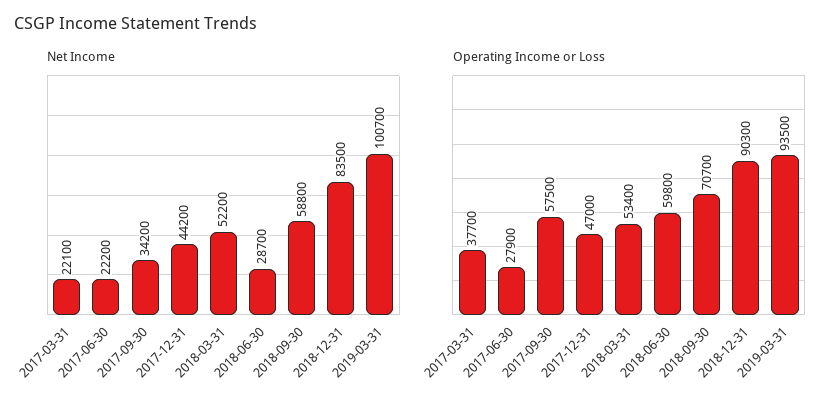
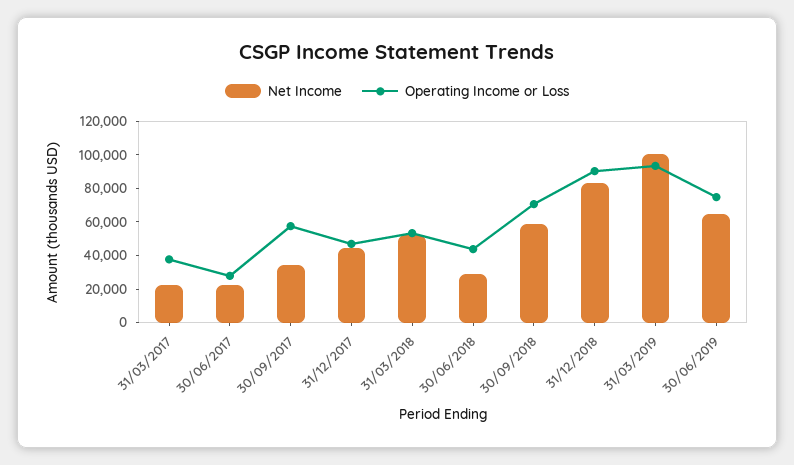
Operating Income or Loss, 2018-06-30: 59800 -> 45000
Net Income, 30/06/2019: none -> 65000
Operating Income or Loss, 30/06/2019: none -> 75000

